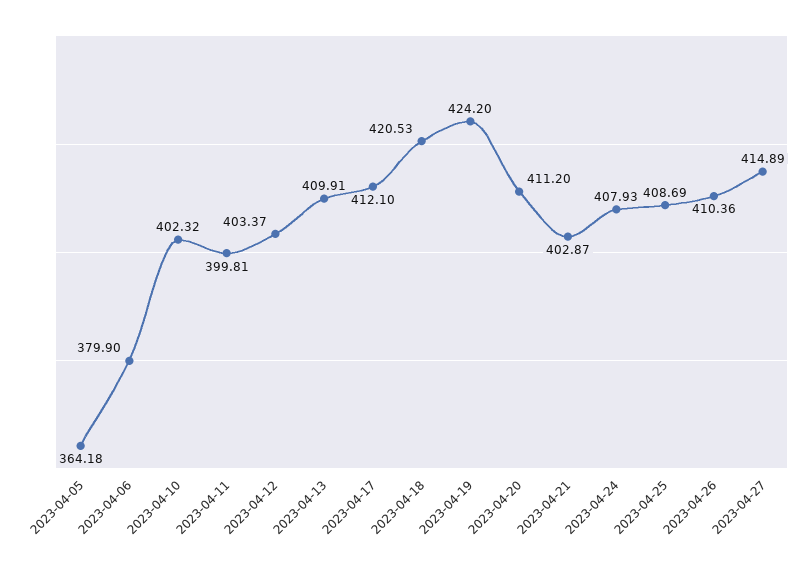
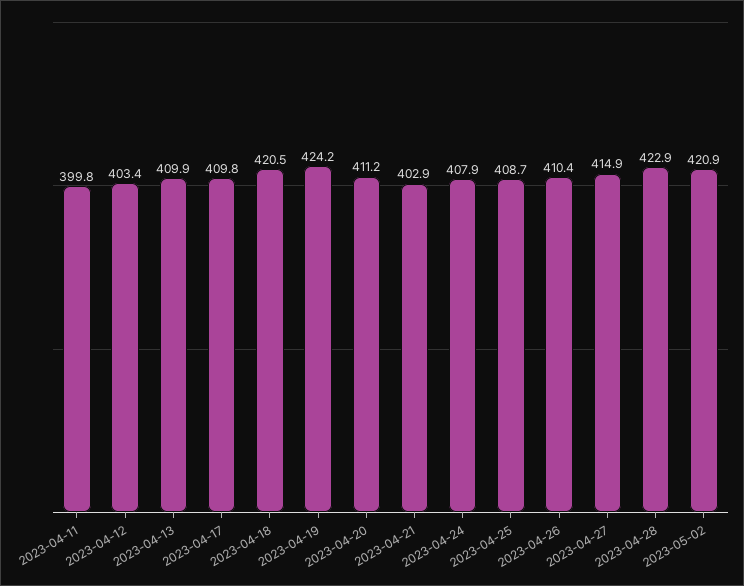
2023-04-05: 364.18 -> none
2023-04-06: 379.9 -> none
2023-04-10: 402.32 -> none
2023-04-17: 412.1 -> 409.8
2023-04-28: none -> 422.9
2023-05-02: none -> 420.9

